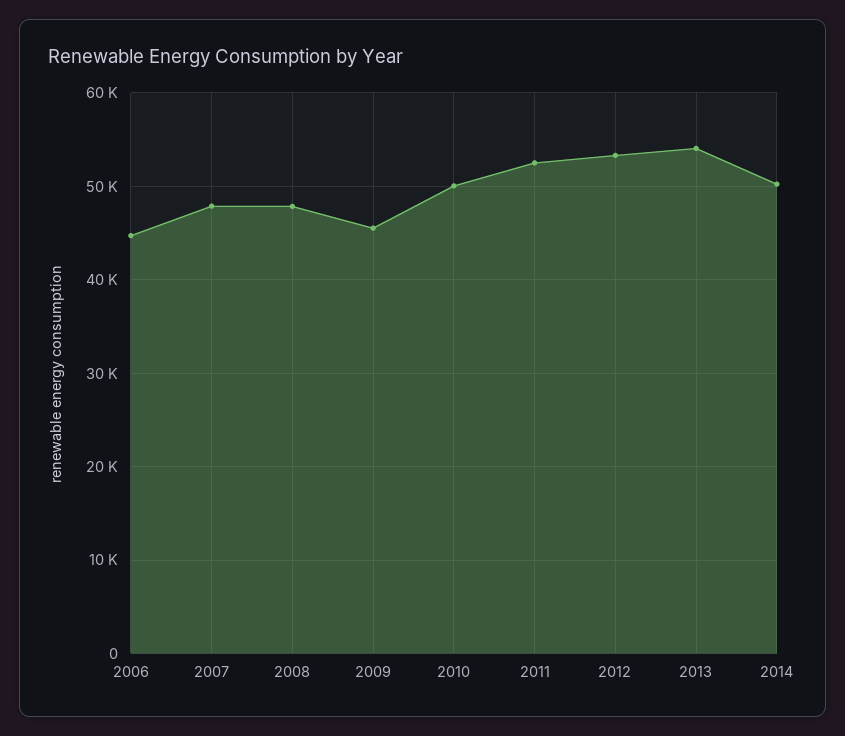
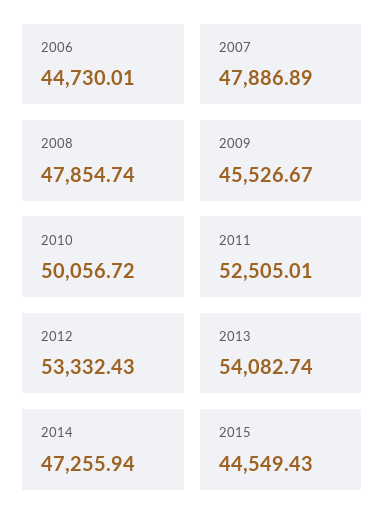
2014: 50000 -> 47255.94
2015: none -> 44549.43

